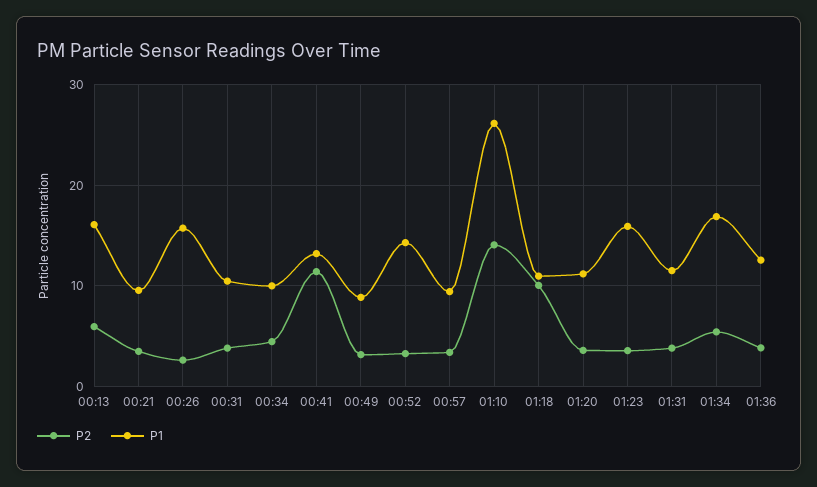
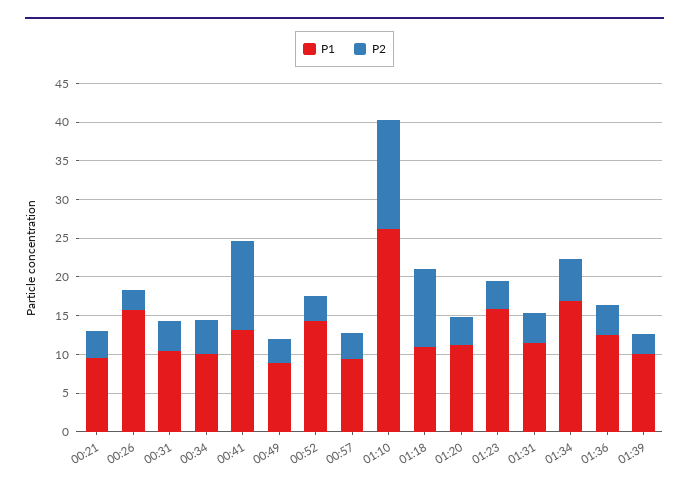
P2, 00:13: 6 -> none
P1, 00:13: 16 -> none
P1, 01:39: none -> 10
P2, 01:39: none -> 2.5

